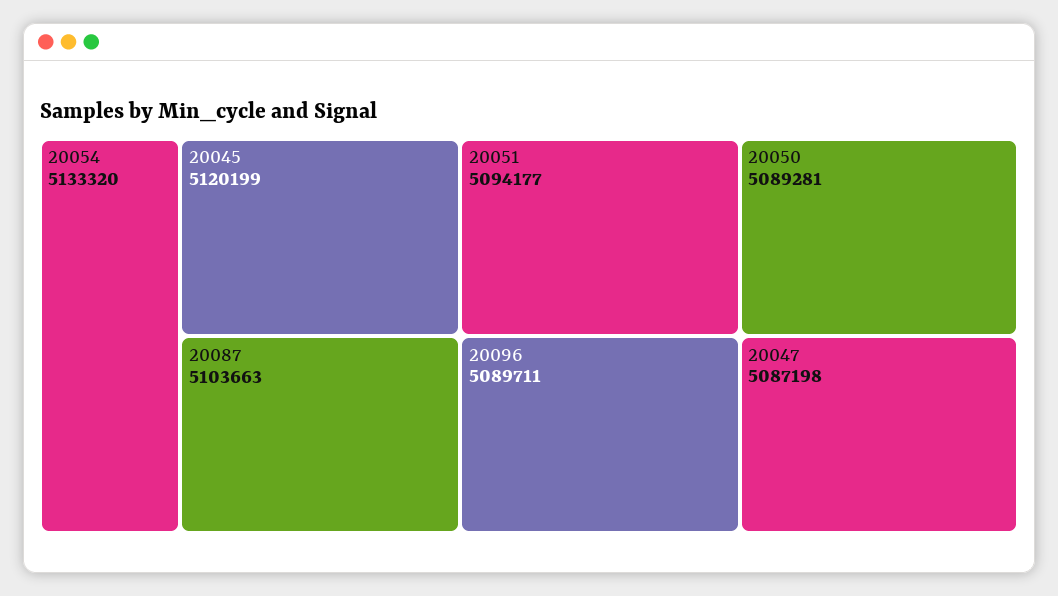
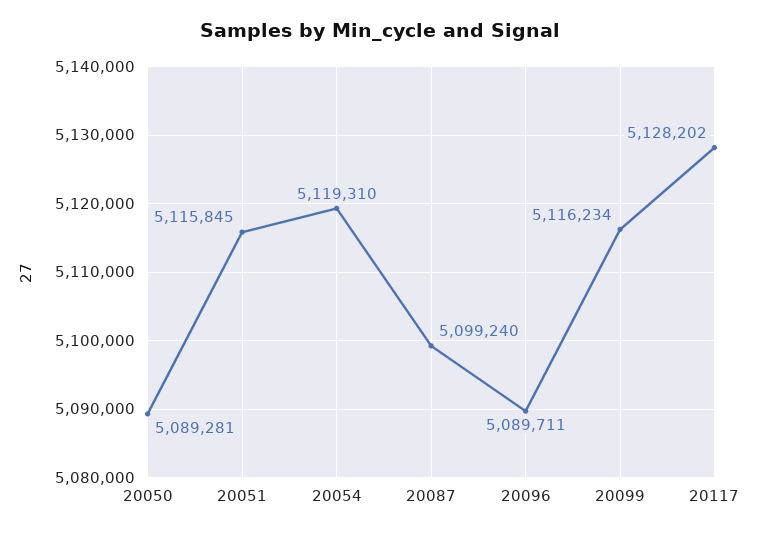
20054: 5133320 -> 5119310
20045: 5120199 -> none
20087: 5103663 -> 5099240
20051: 5094177 -> 5115845
20047: 5087198 -> none
20099: none -> 5116234
20117: none -> 5128202

